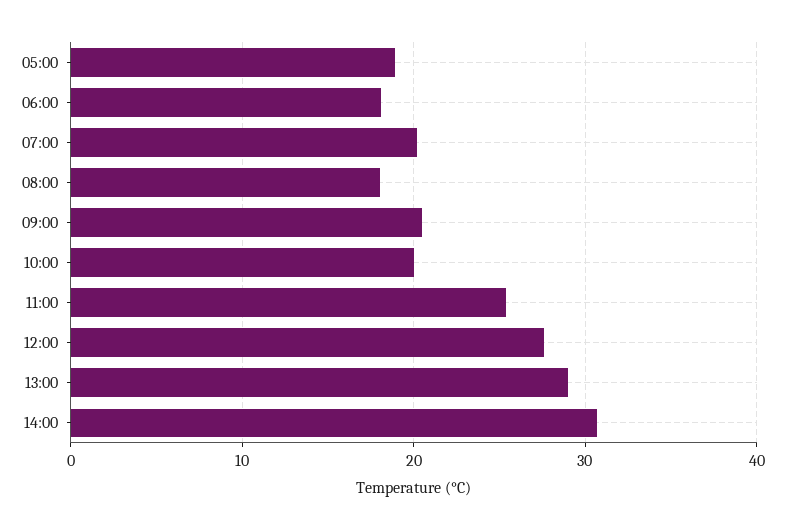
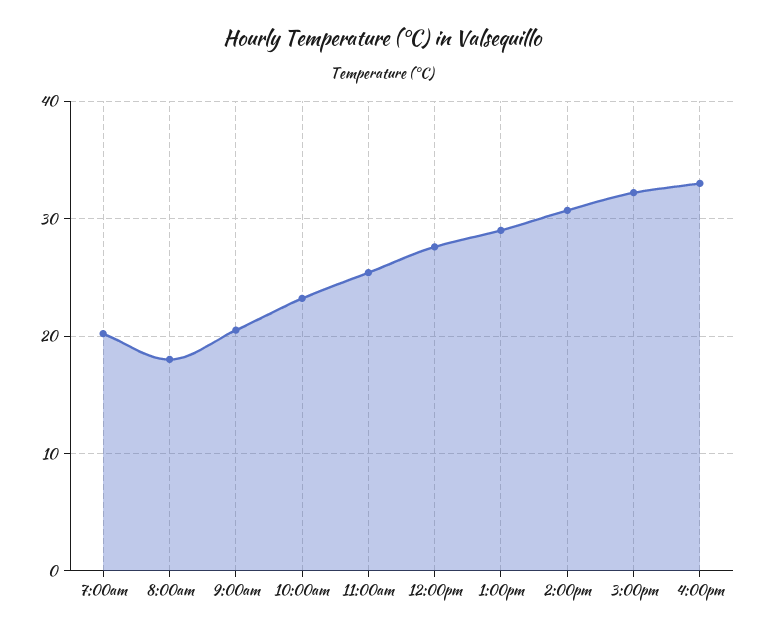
05:00: 19 -> none
06:00: 18 -> none
10:00: 20 -> 23
3:00pm: none -> 32
4:00pm: none -> 33

